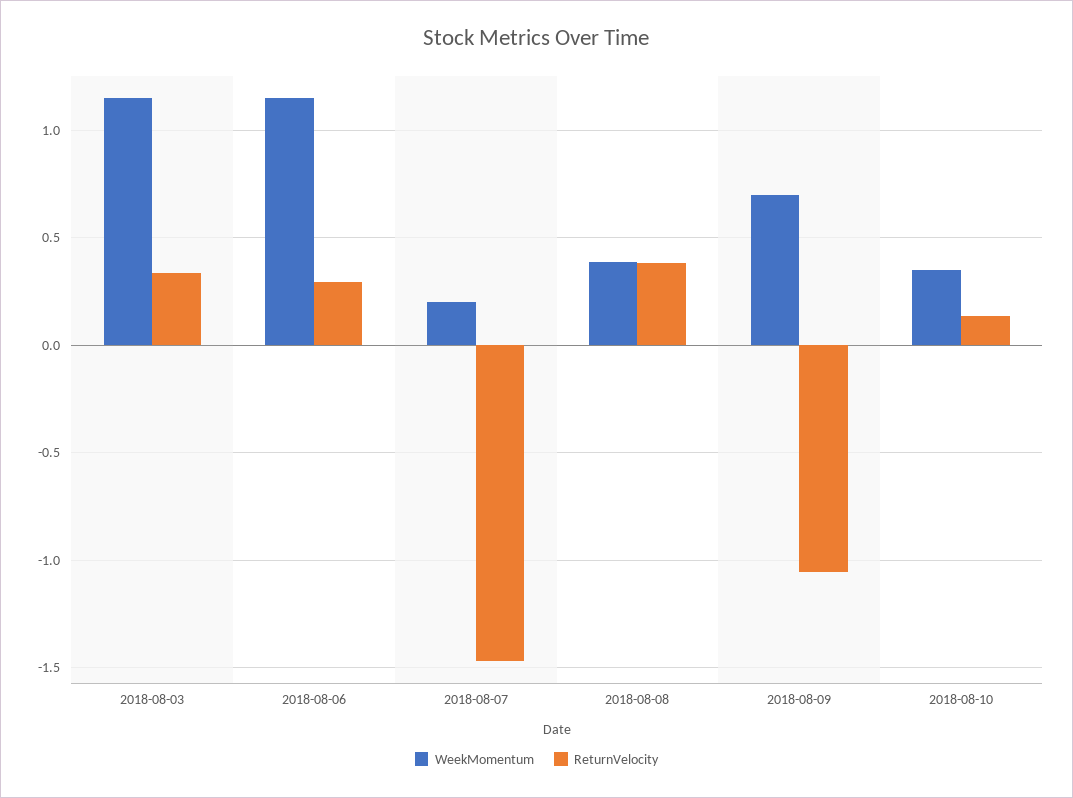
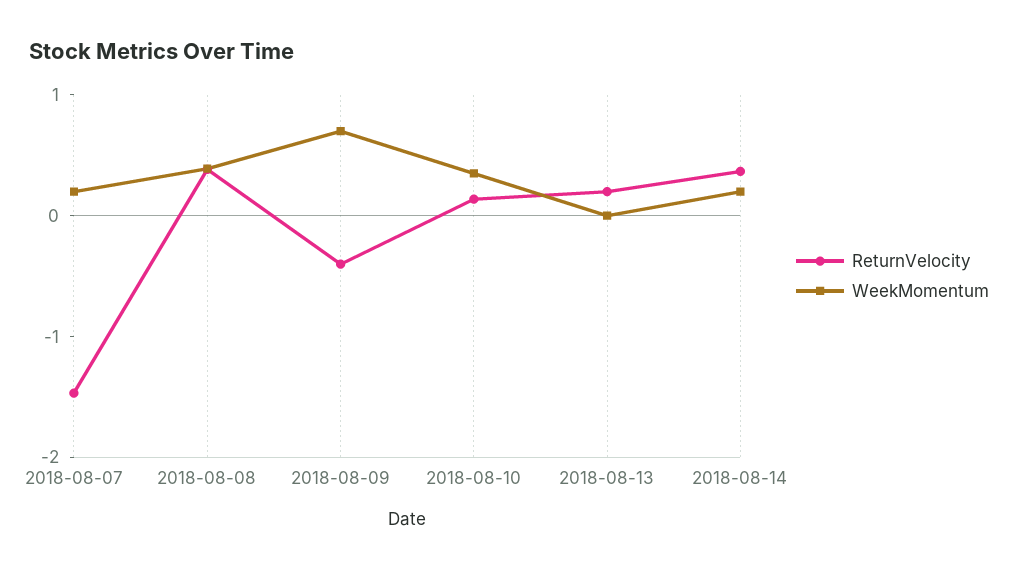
WeekMomentum, 2018-08-03: 1.15 -> none
ReturnVelocity, 2018-08-03: 0.35 -> none
WeekMomentum, 2018-08-06: 1.15 -> none
ReturnVelocity, 2018-08-06: 0.3 -> none
ReturnVelocity, 2018-08-09: -1.05 -> -0.4
ReturnVelocity, 2018-08-13: none -> 0.2
WeekMomentum, 2018-08-13: none -> 0
ReturnVelocity, 2018-08-14: none -> 0.4
WeekMomentum, 2018-08-14: none -> 0.2

